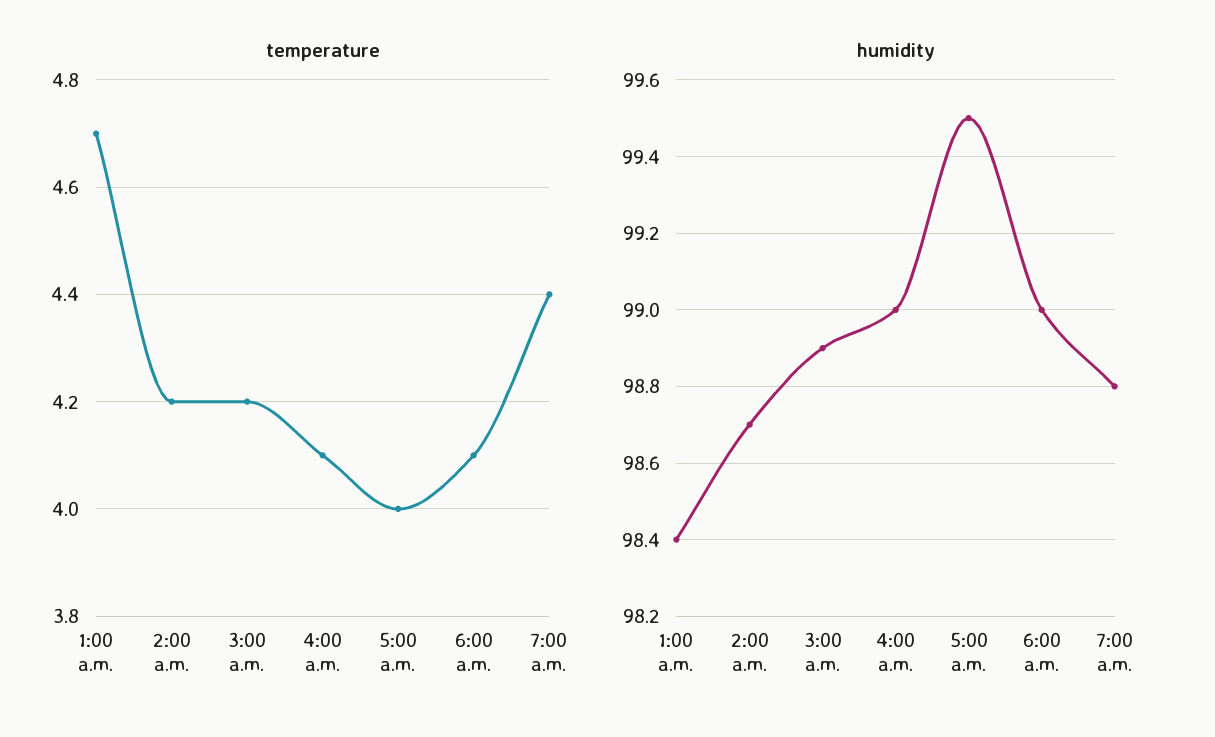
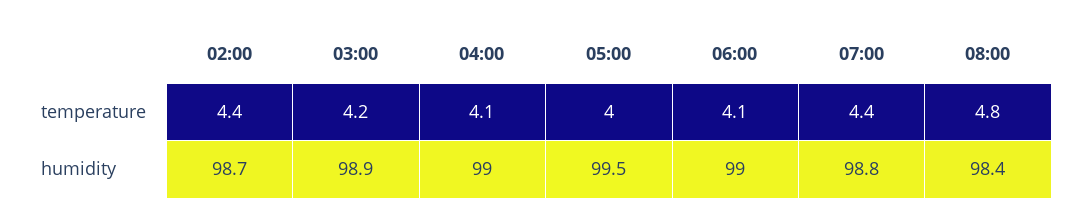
temperature, 1:00 a.m.: 4.7 -> none
temperature, 2:00 a.m.: 4.2 -> 4.4
humidity, 1:00 a.m.: 98.4 -> none
temperature, 08:00: none -> 4.8
humidity, 08:00: none -> 98.4

